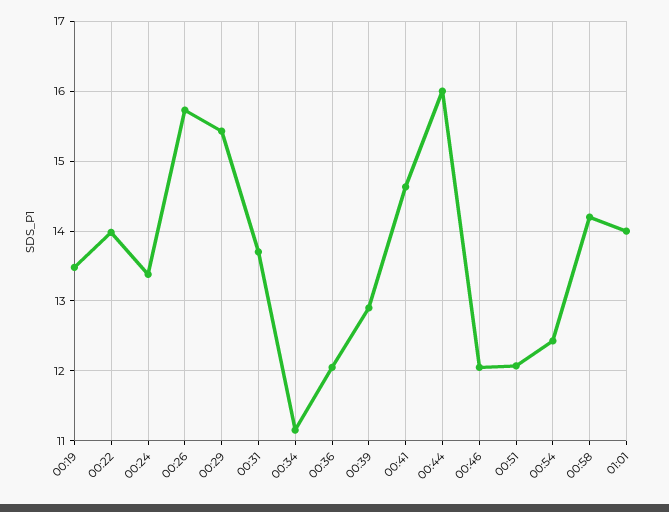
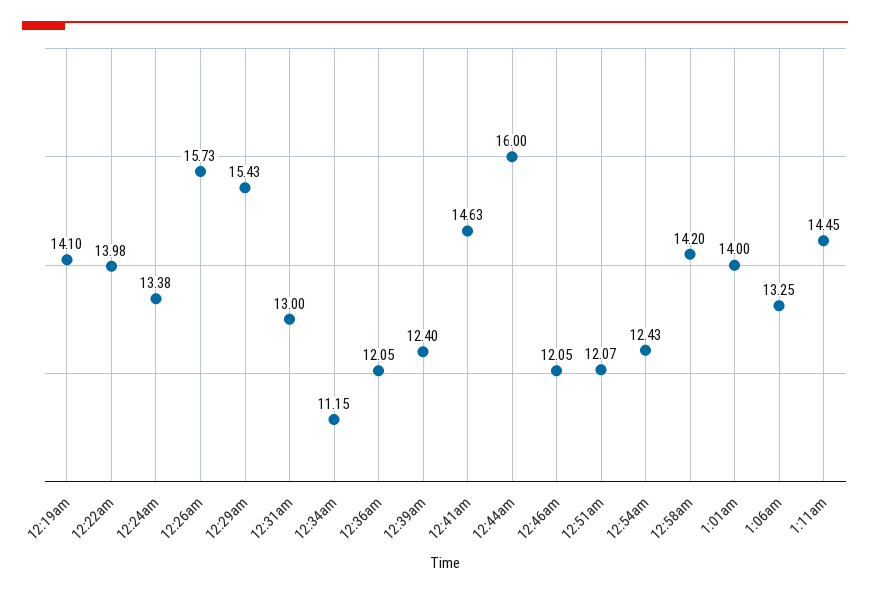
00:19: 13.5 -> 14.1
00:31: 13.7 -> 13
00:39: 12.9 -> 12.4
1:06am: none -> 13.25
1:11am: none -> 14.45

